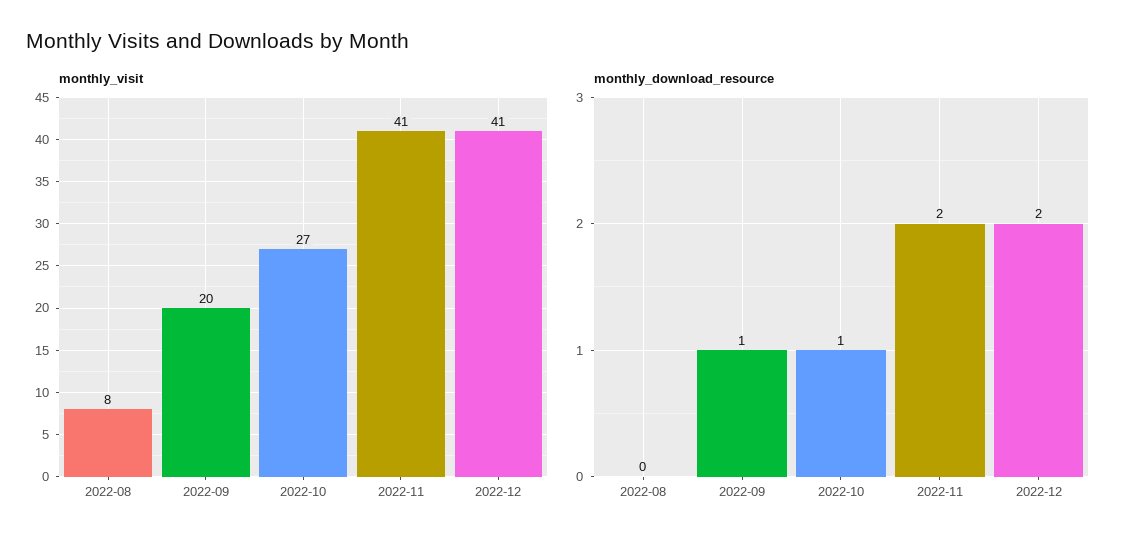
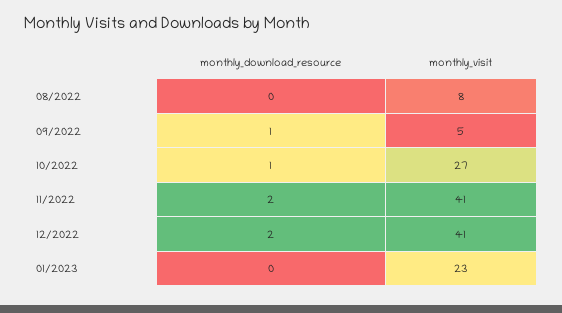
monthly_visit, 2022-09: 20 -> 5
monthly_download_resource, 01/2023: none -> 0
monthly_visit, 01/2023: none -> 23

